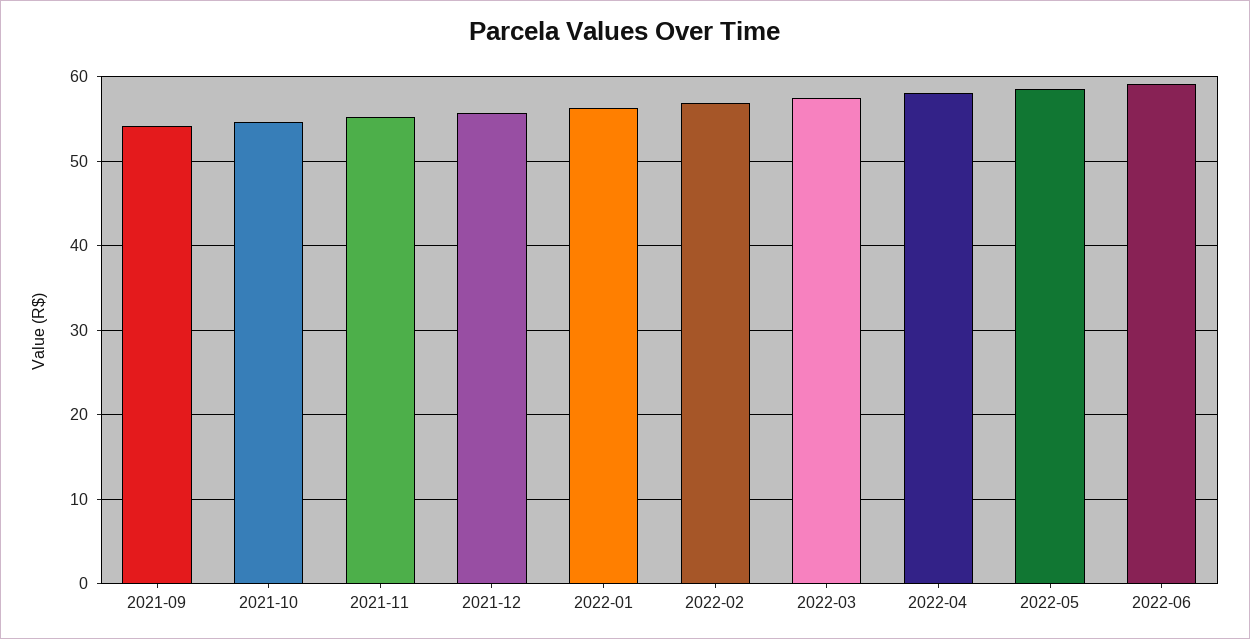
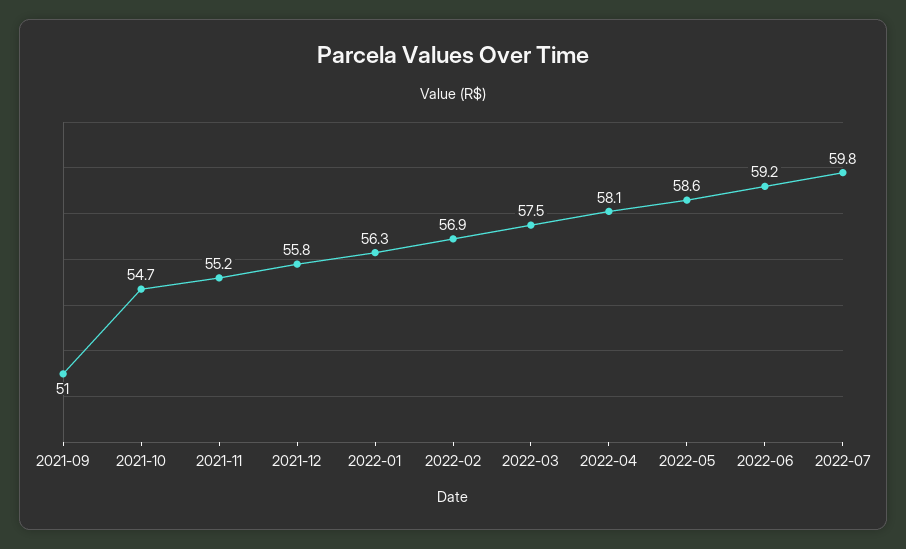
2021-09: 54 -> 51
2022-07: none -> 59.8

